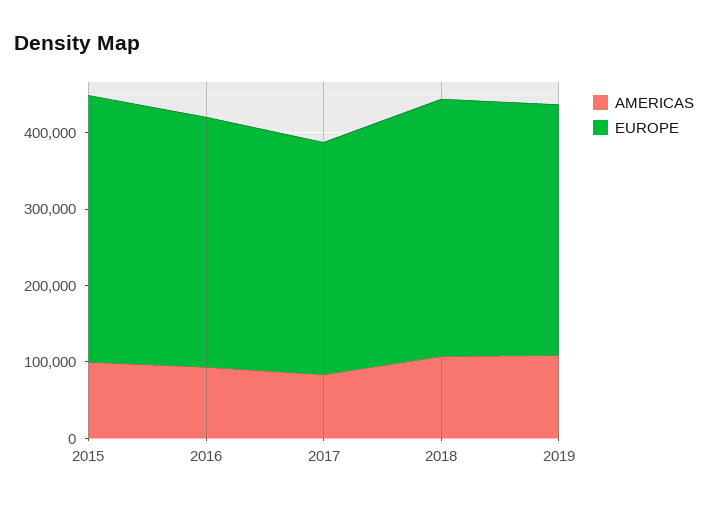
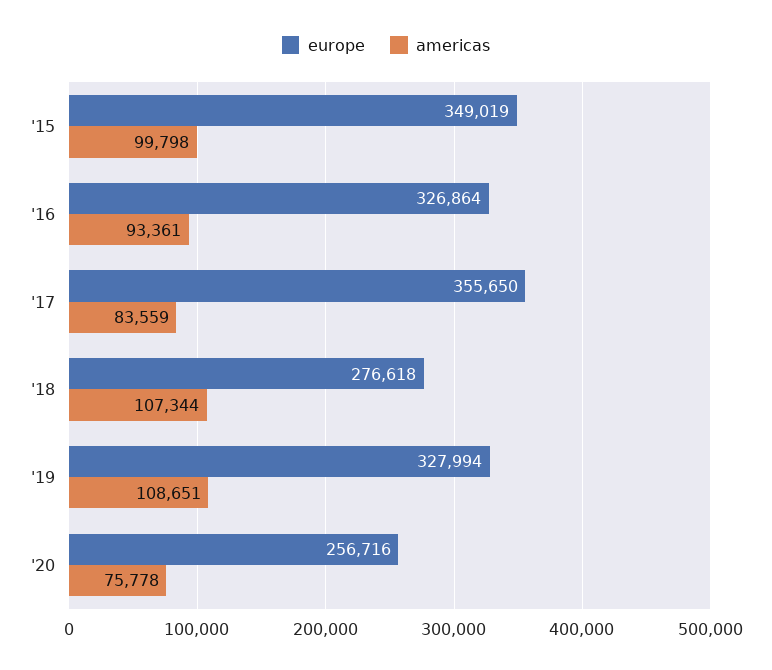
EUROPE, 2017: 300000 -> 355650
EUROPE, 2018: 340000 -> 276618
EUROPE, '20: none -> 256716
AMERICAS, '20: none -> 75778

